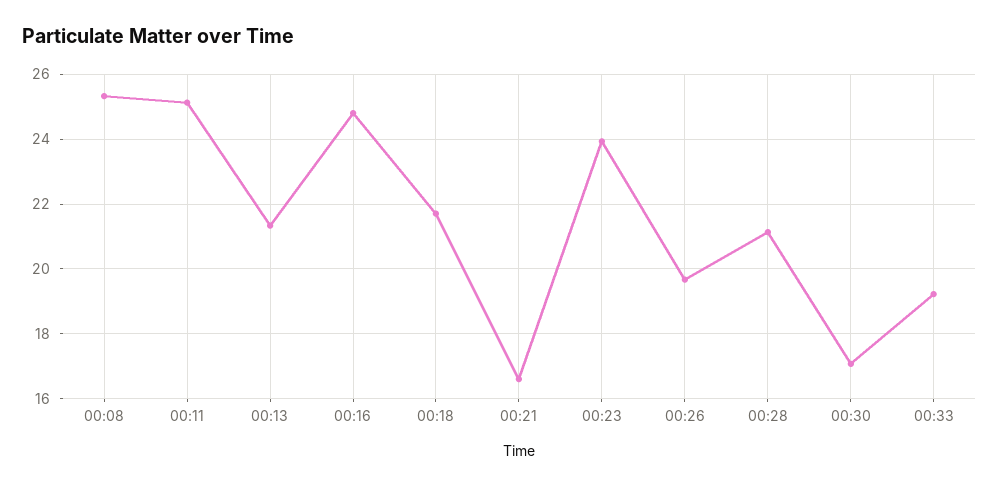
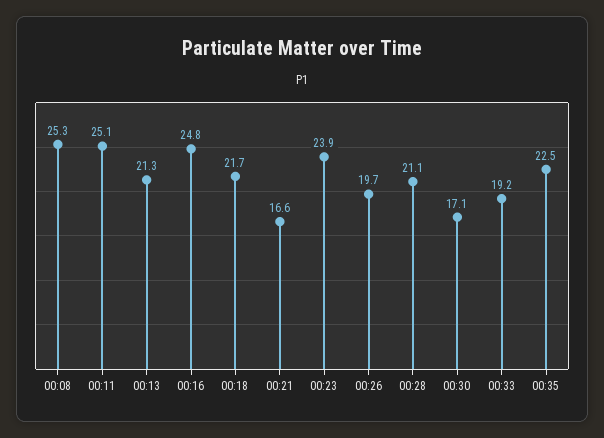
00:35: none -> 22.5

